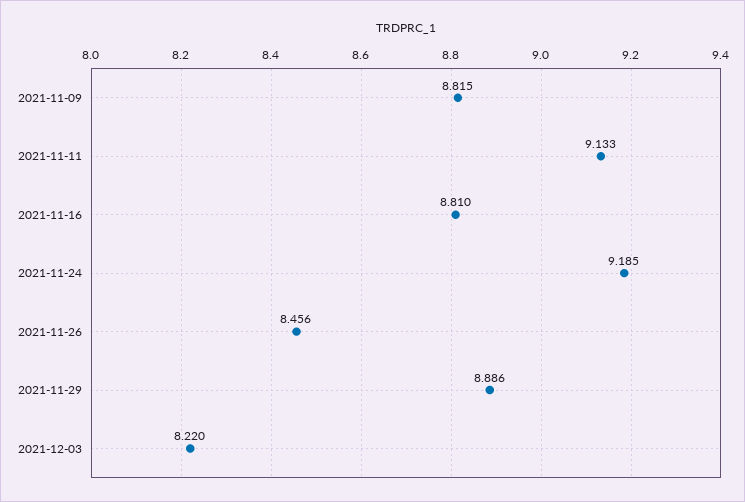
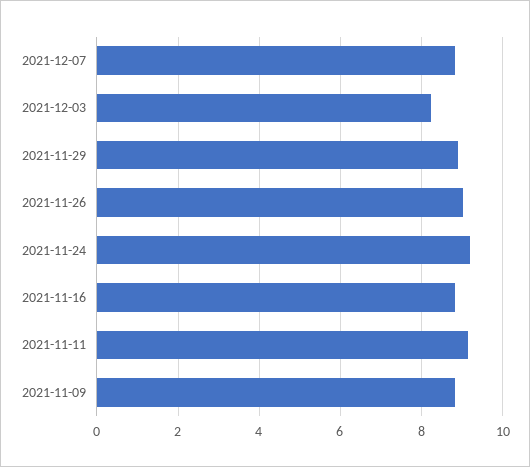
2021-11-26: 8.456 -> 9
2021-12-07: none -> 8.8

